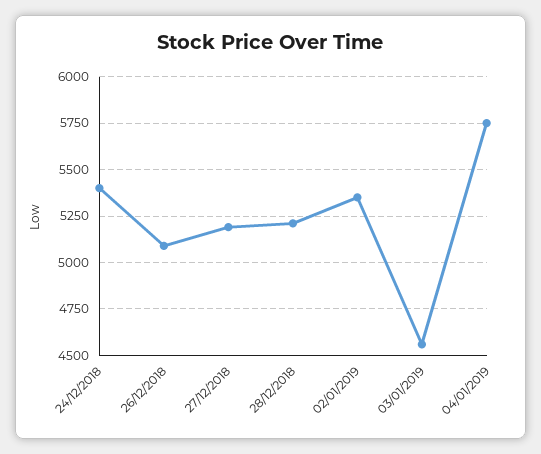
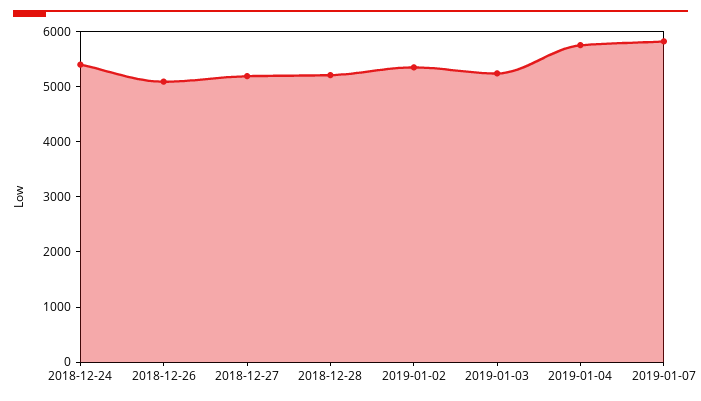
03/01/2019: 4550 -> 5200
2019-01-07: none -> 5800

